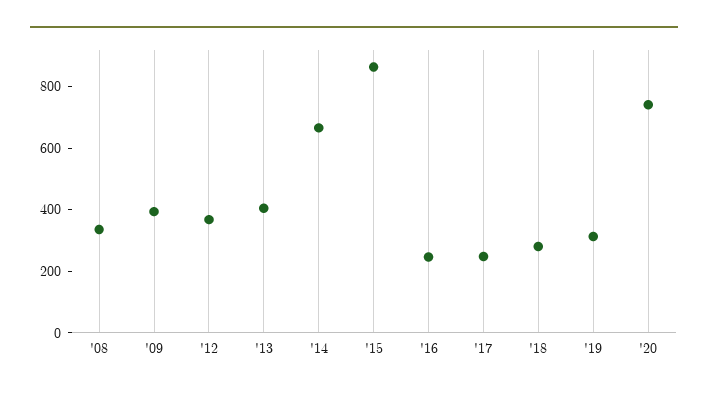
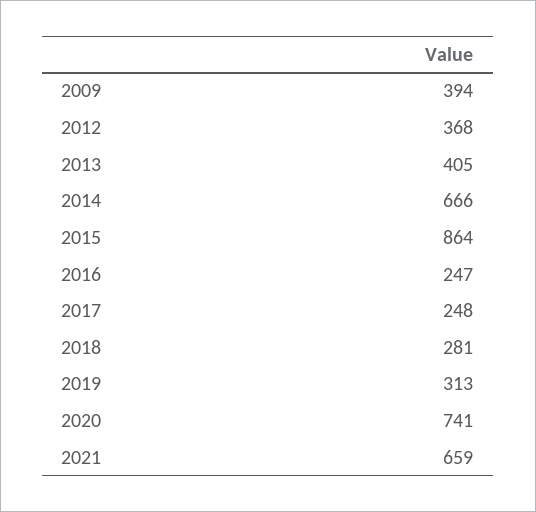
'08: 350 -> none
2021: none -> 659

